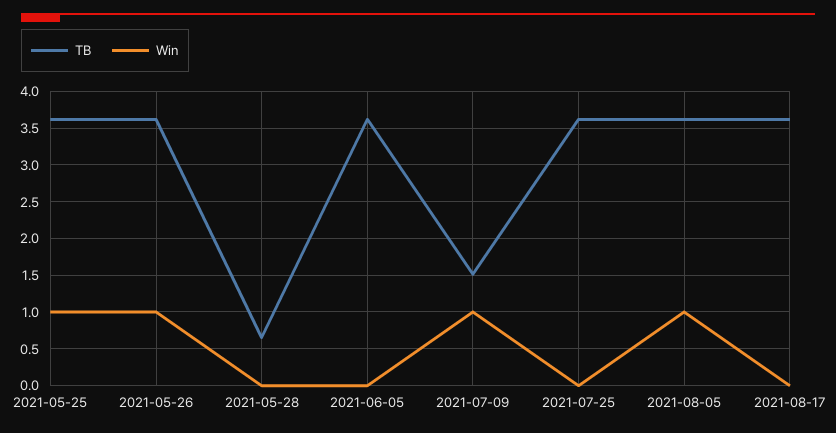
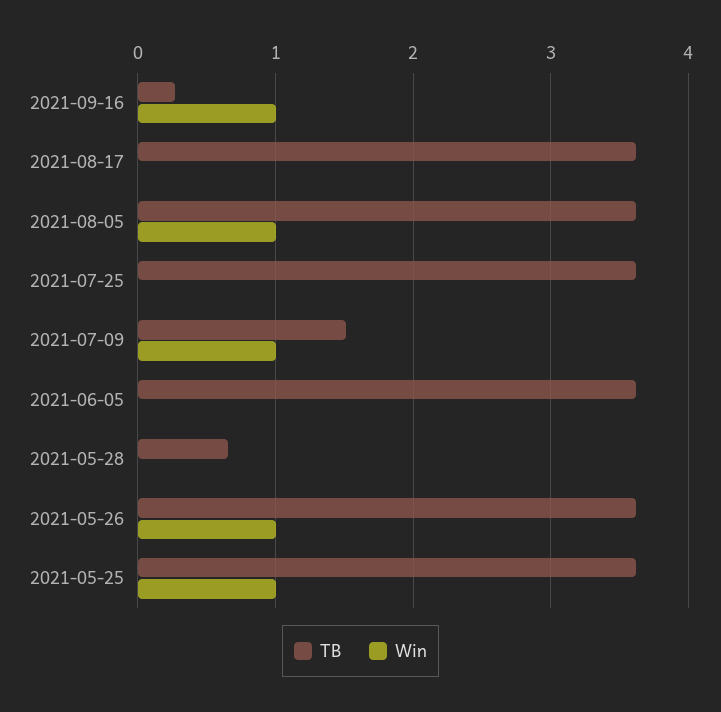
TB, 2021-09-16: none -> 0.3
Win, 2021-09-16: none -> 1

